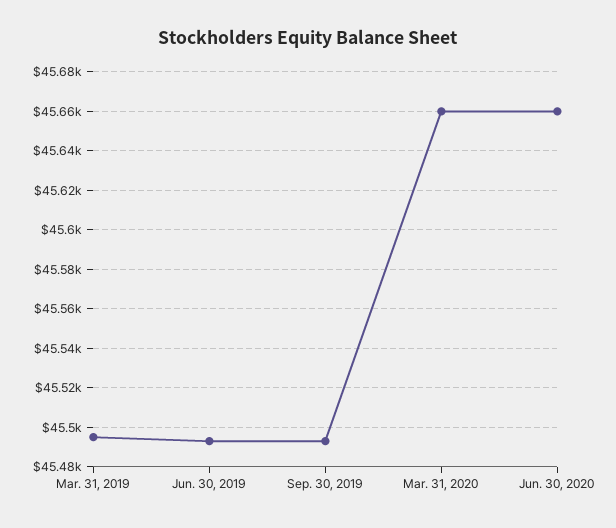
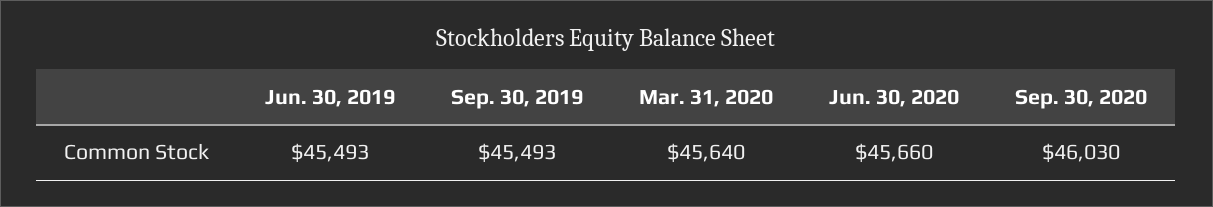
Mar. 31, 2019: 45495 -> none
Mar. 31, 2020: 45660 -> 45640
Sep. 30, 2020: none -> 46030

